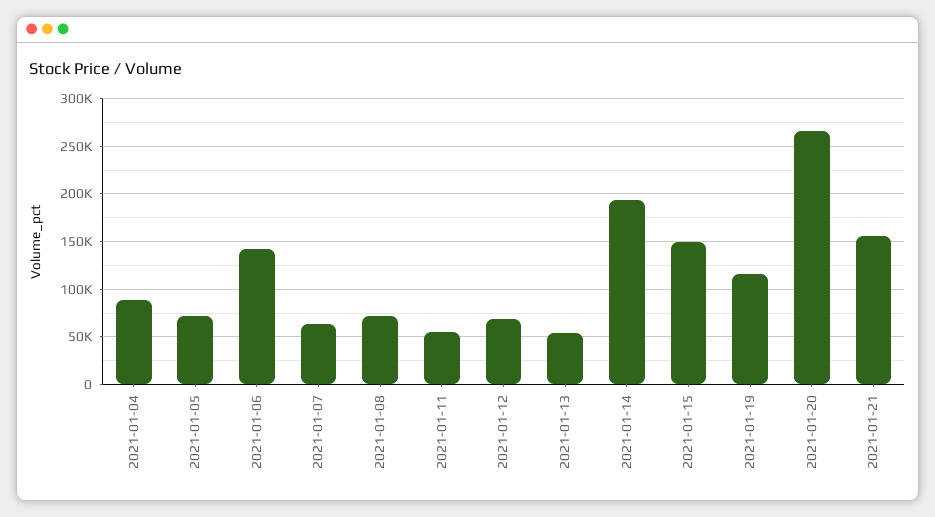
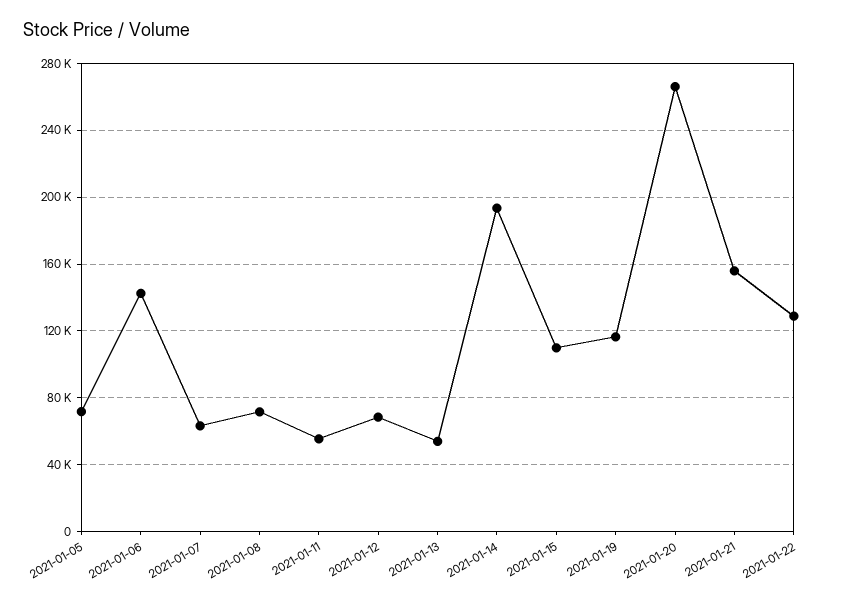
2021-01-04: 90000 -> none
2021-01-15: 150000 -> 110000
2021-01-22: none -> 130000

